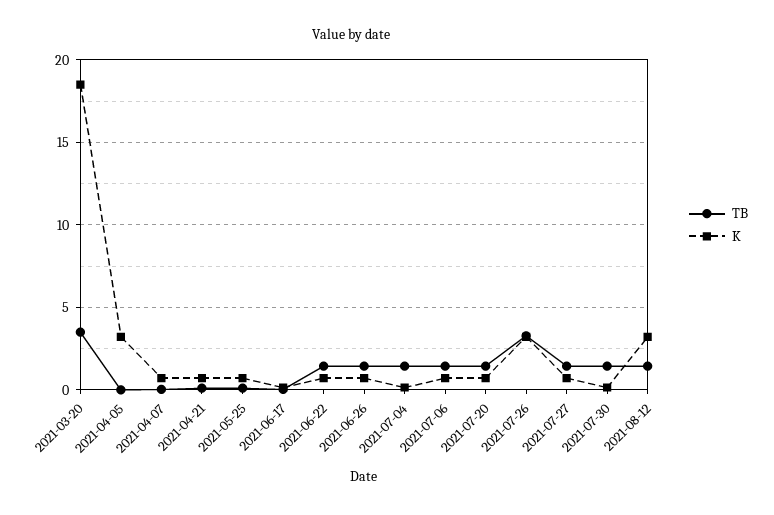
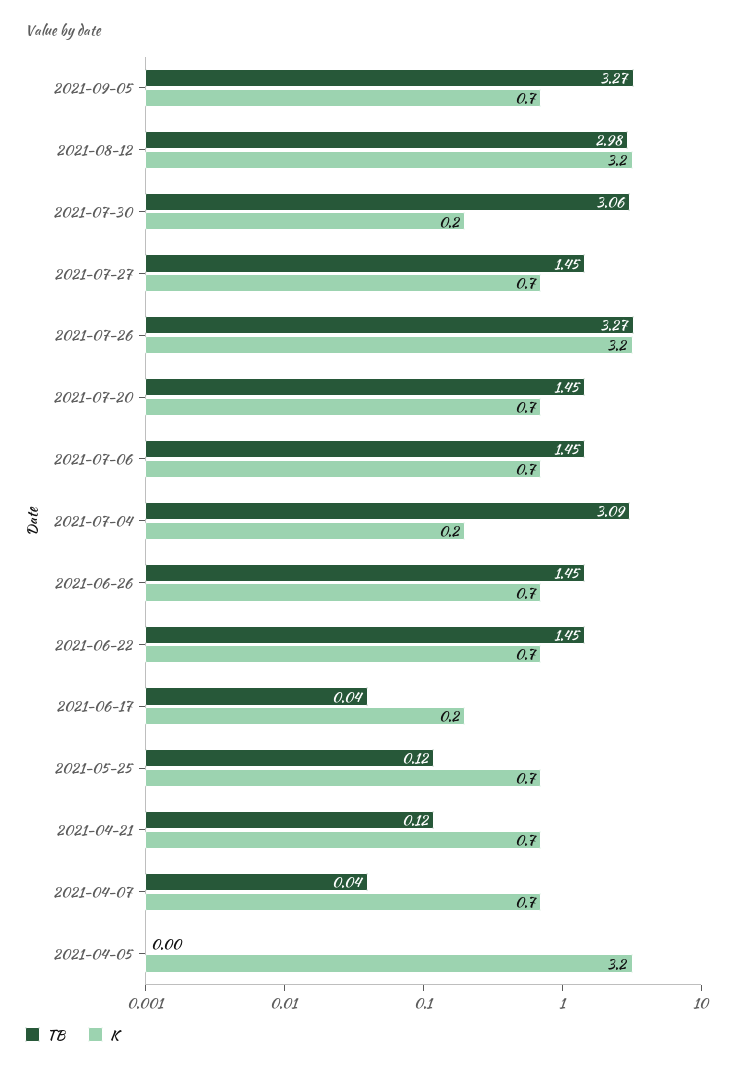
TB, 2021-03-20: 3.5 -> none
K, 2021-03-20: 18.5 -> none
TB, 2021-07-04: 1.5 -> 3.09
TB, 2021-07-30: 1.5 -> 3.06
TB, 2021-08-12: 1.5 -> 2.98
TB, 2021-09-05: none -> 3.27
K, 2021-09-05: none -> 0.7

